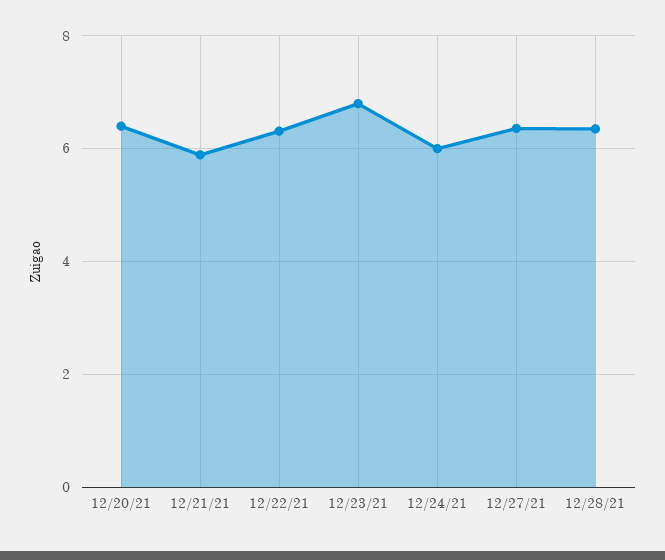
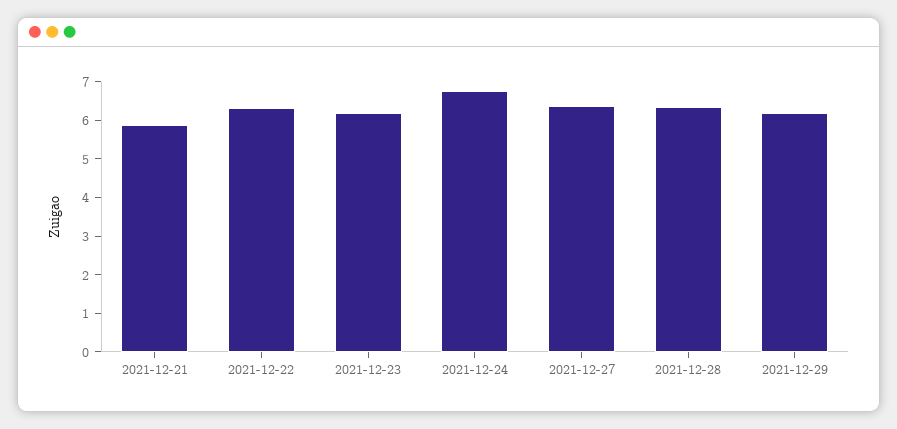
12/20/21: 6.4 -> none
12/23/21: 6.8 -> 6.25
12/24/21: 6 -> 6.75
2021-12-29: none -> 6.25

